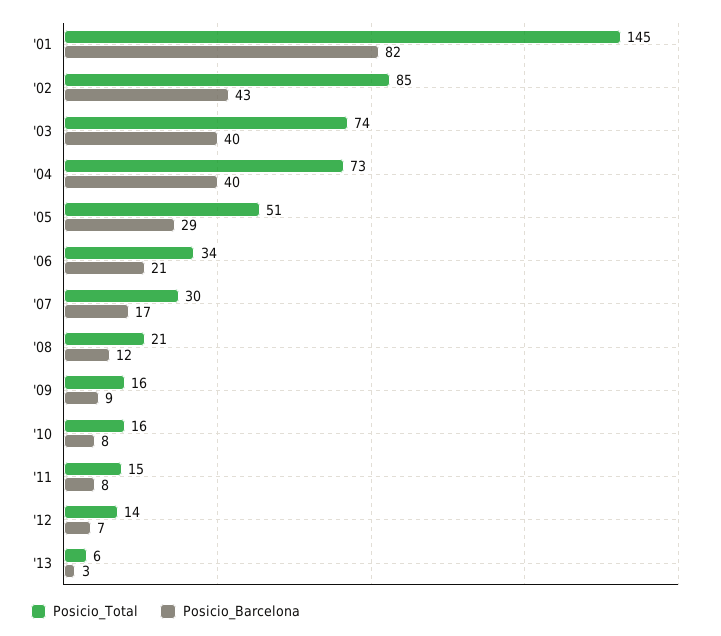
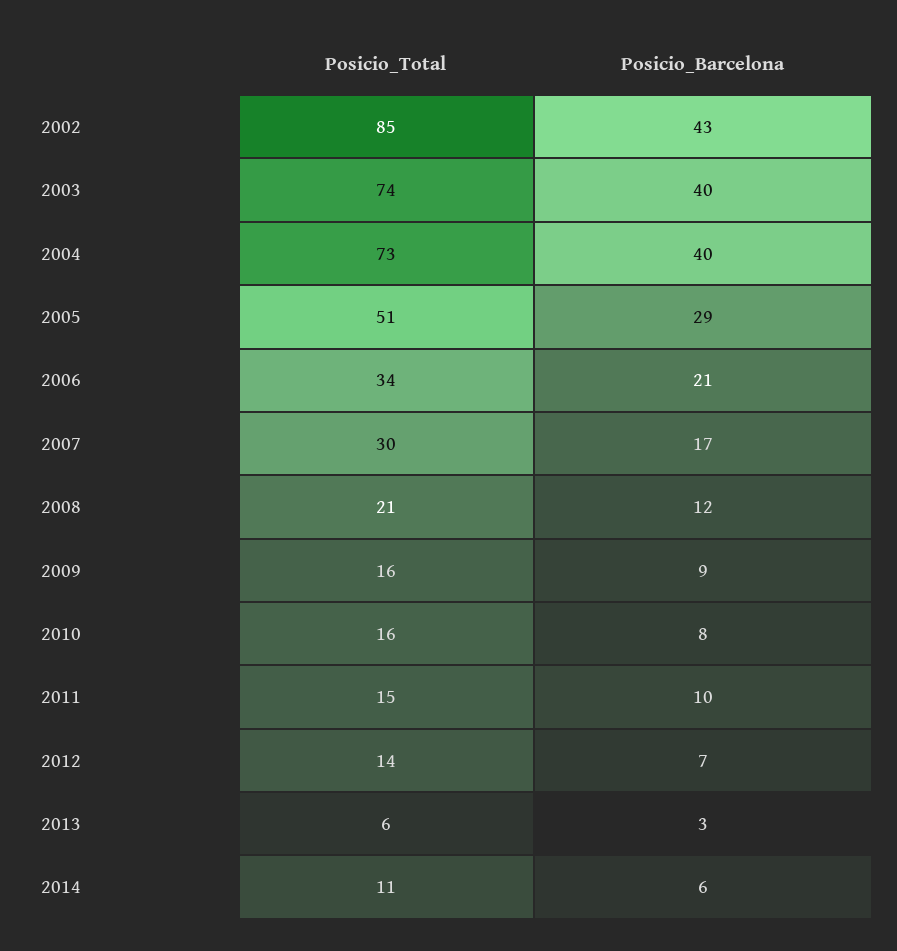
Posicio_Total, '01: 145 -> none
Posicio_Barcelona, '01: 82 -> none
Posicio_Barcelona, '11: 8 -> 10
Posicio_Total, 2014: none -> 11
Posicio_Barcelona, 2014: none -> 6

